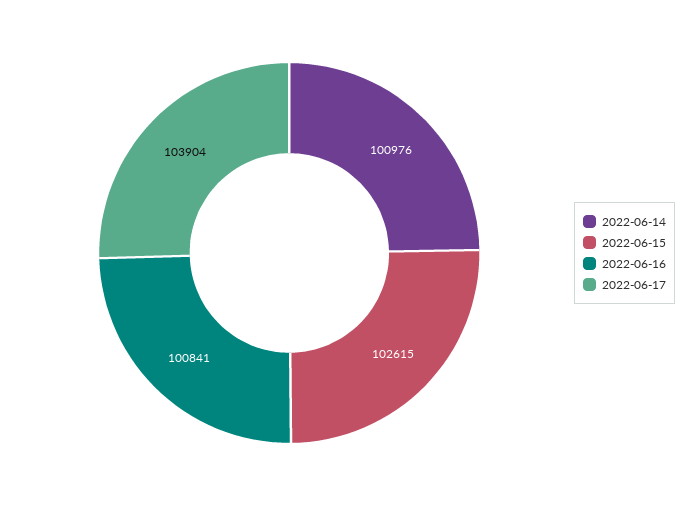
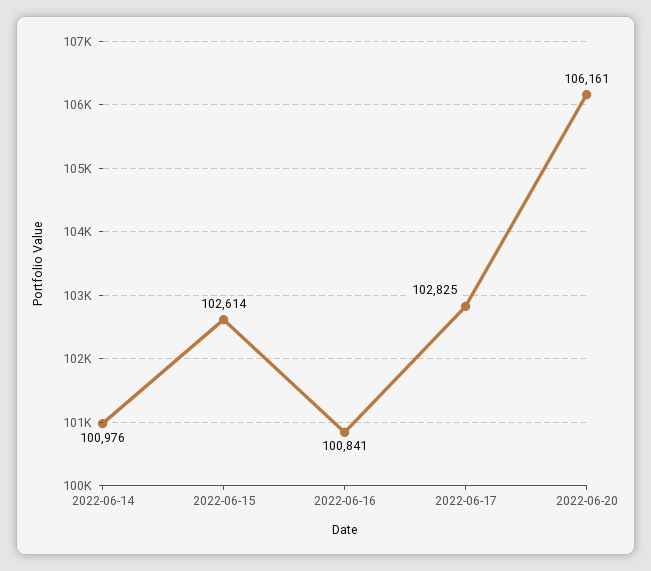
2022-06-15: 102615 -> 102614
2022-06-17: 103904 -> 102825
2022-06-20: none -> 106161

